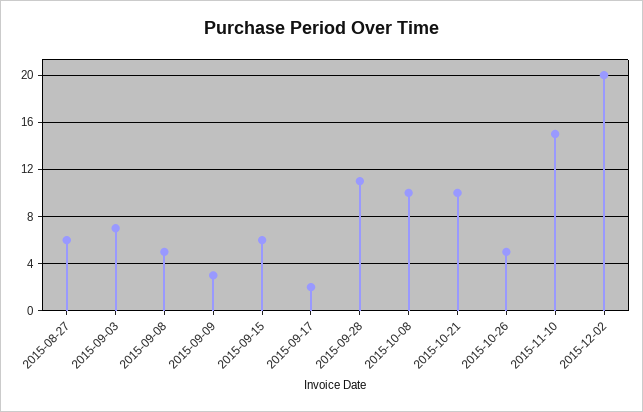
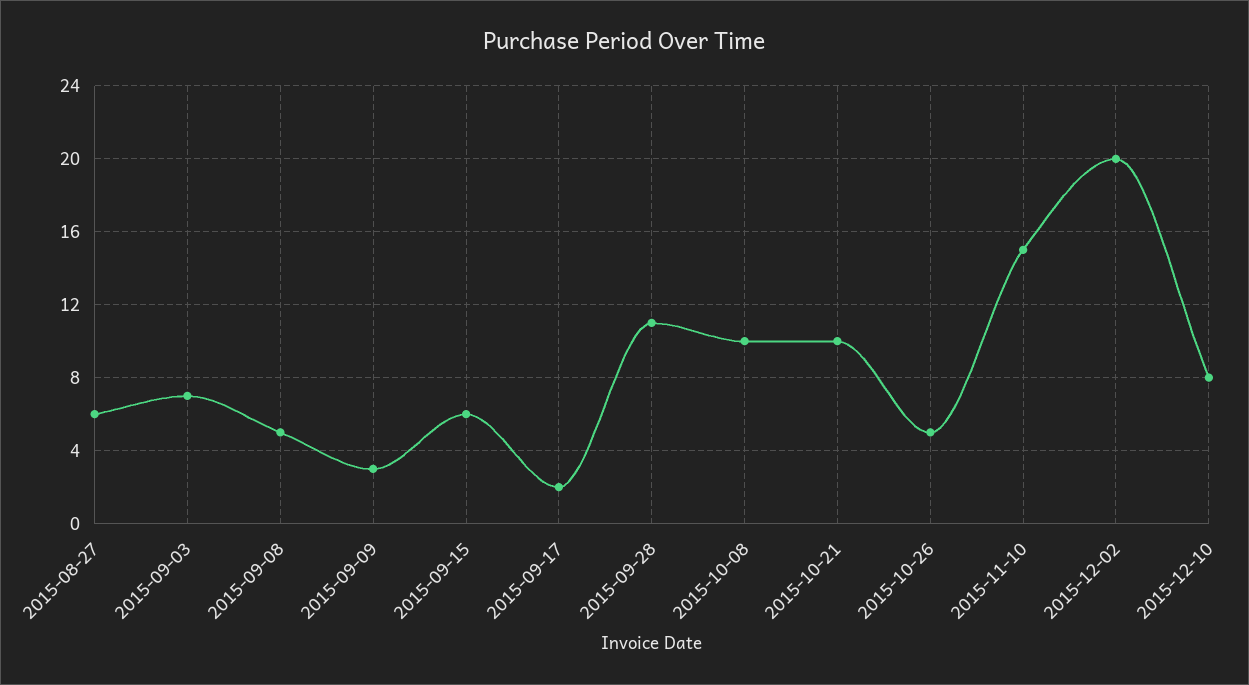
2015-12-10: none -> 8

